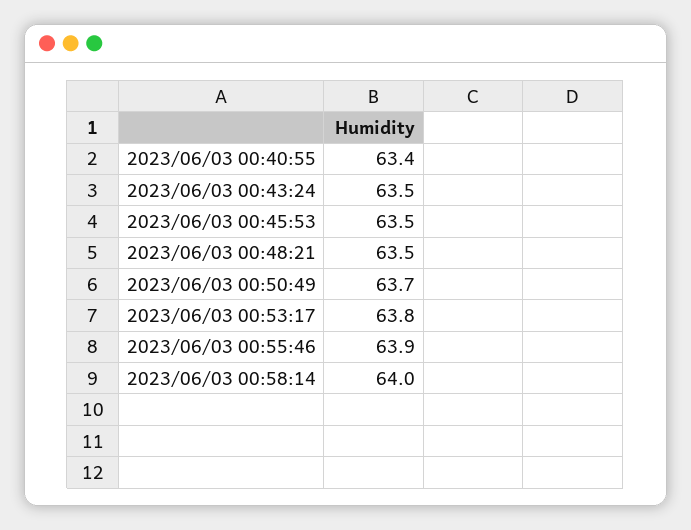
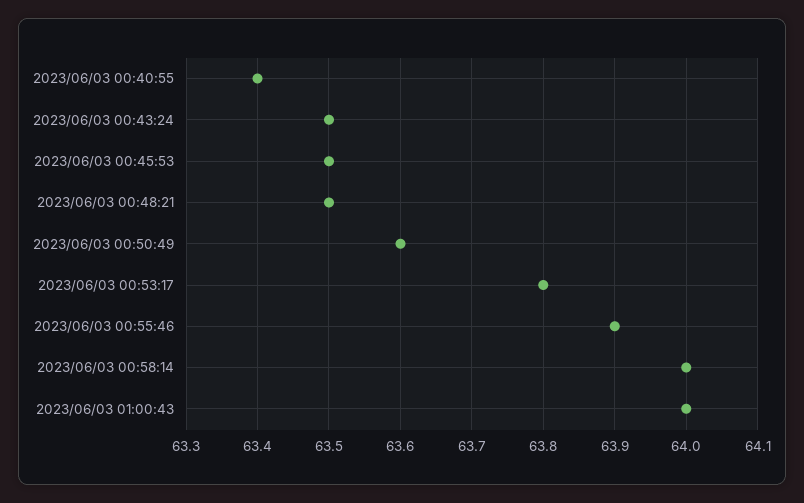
2023/06/03 00:50:49: 63.7 -> 63.6
2023/06/03 01:00:43: none -> 64

